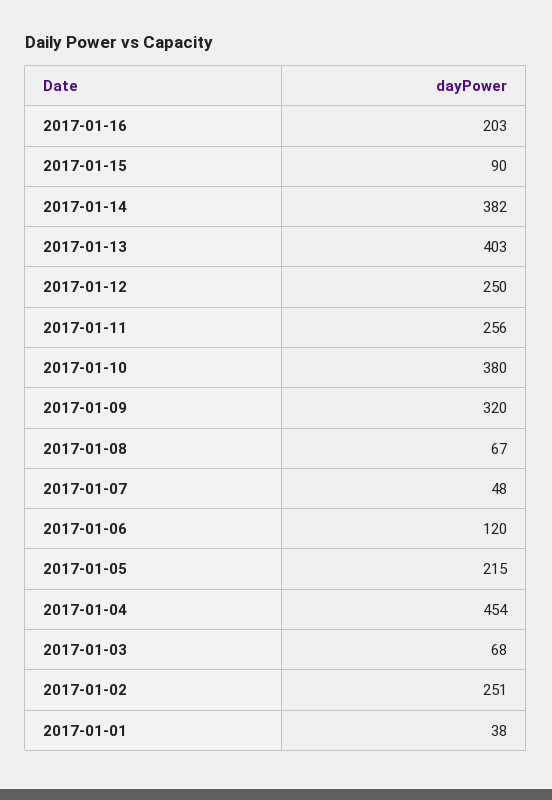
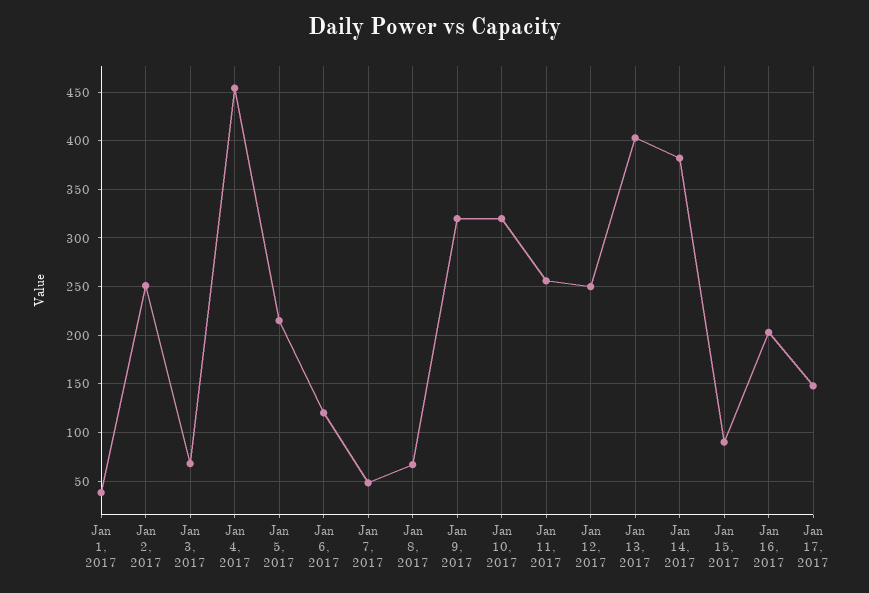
2017-01-10: 380 -> 320
Jan 17, 2017: none -> 150

